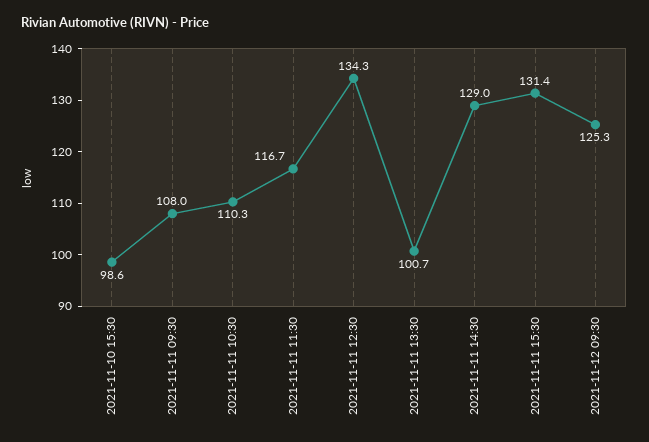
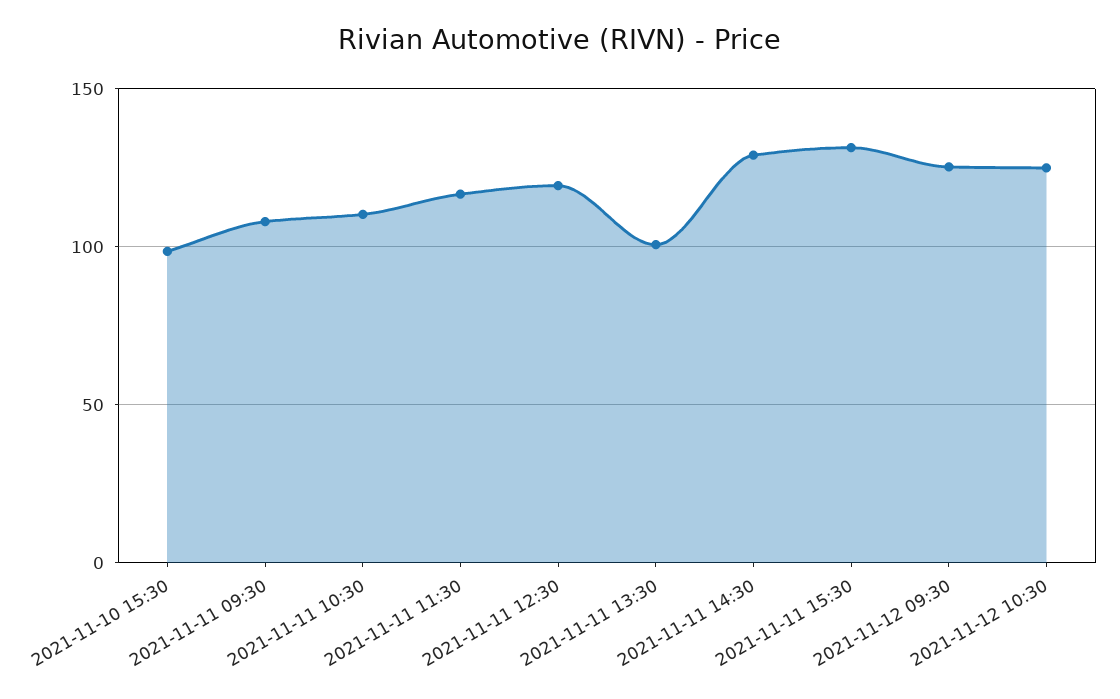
2021-11-11 12:30: 134.3 -> 120
2021-11-12 10:30: none -> 125

